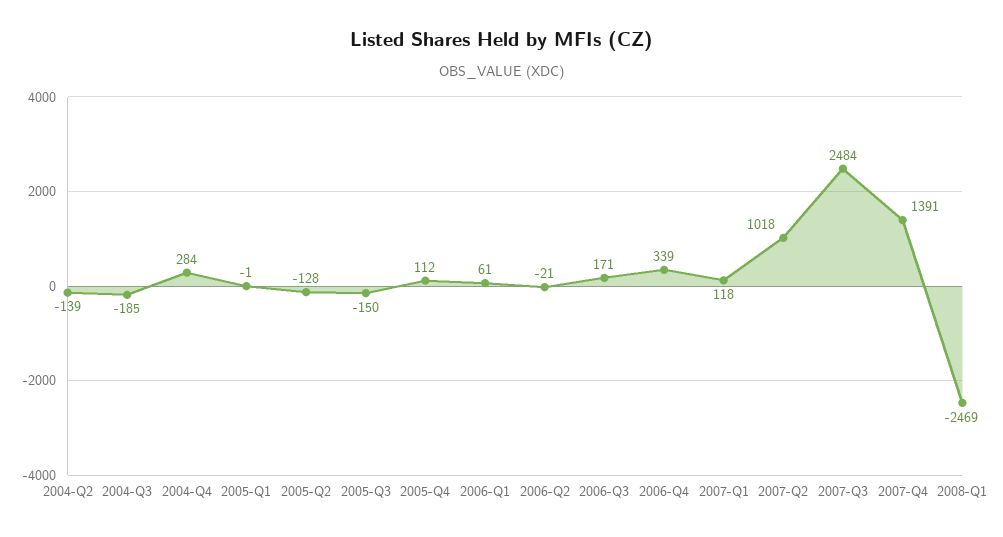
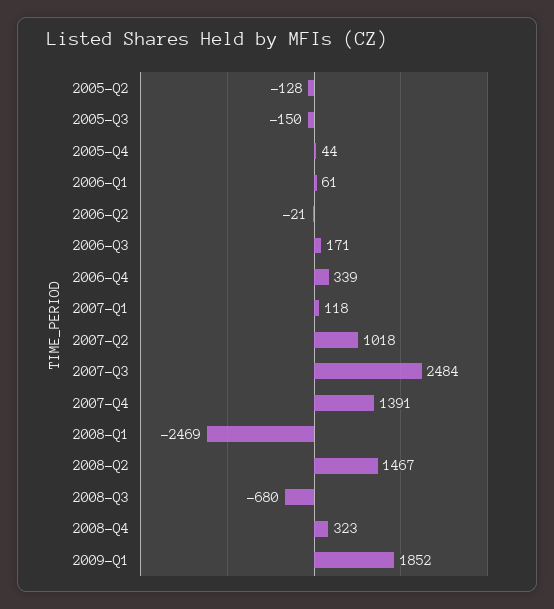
2004-Q2: -139 -> none
2004-Q3: -185 -> none
2004-Q4: 284 -> none
2005-Q1: -1 -> none
2005-Q4: 112 -> 44
2008-Q2: none -> 1467
2008-Q3: none -> -680
2008-Q4: none -> 323
2009-Q1: none -> 1852

